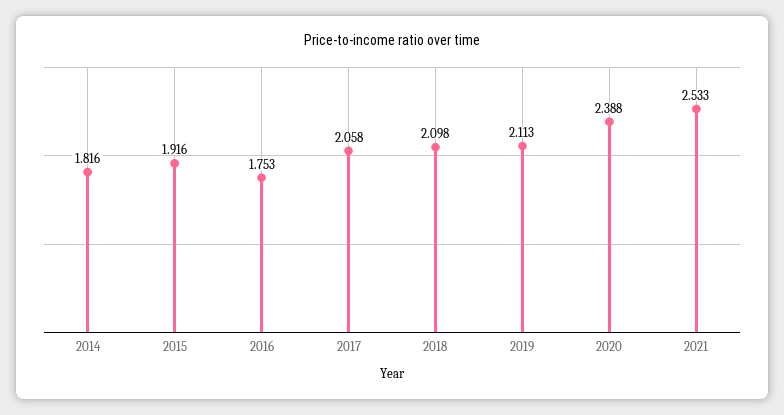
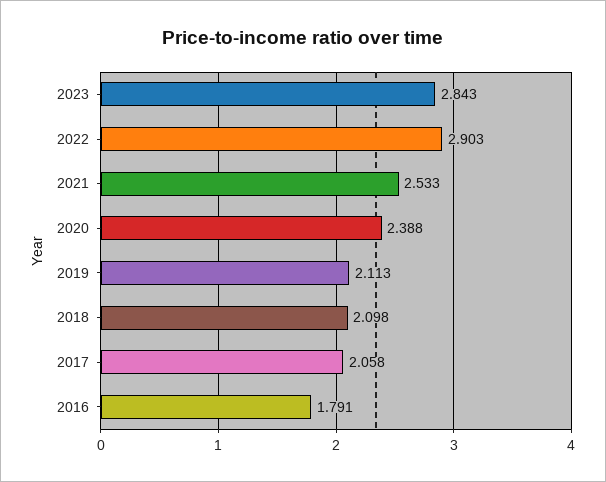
2014: 1.816 -> none
2015: 1.916 -> none
2016: 1.753 -> 1.791
2023: none -> 2.843
2022: none -> 2.903

